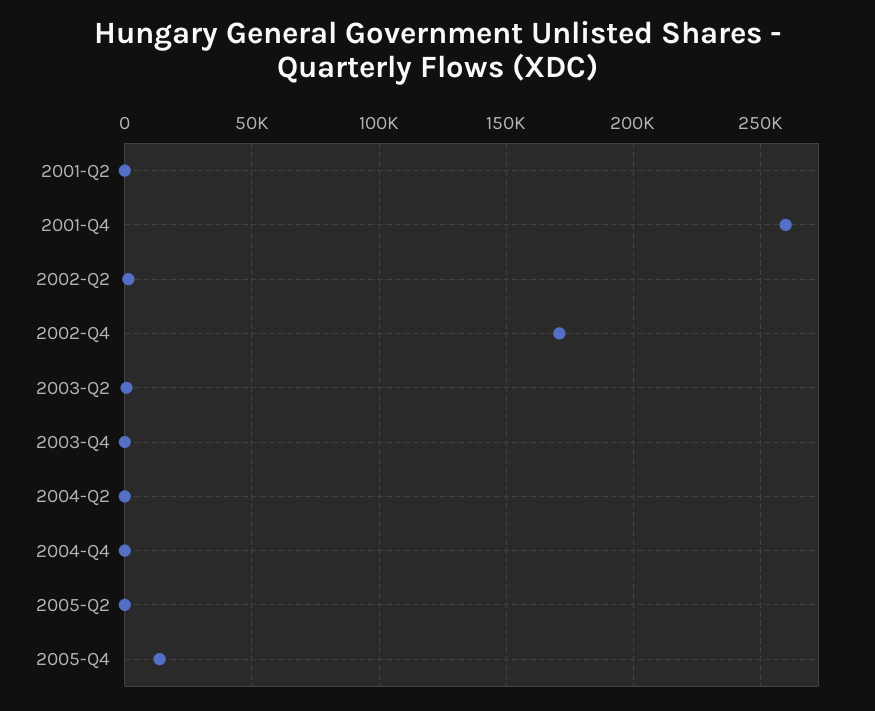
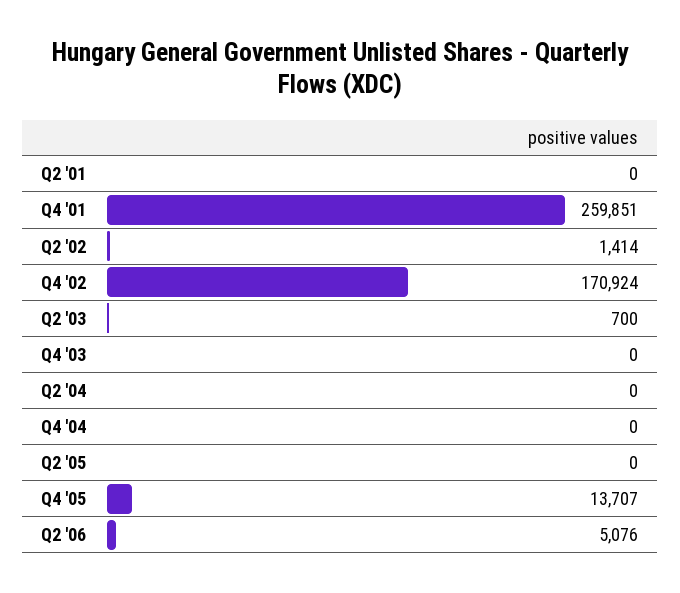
Q2 '06: none -> 5076

